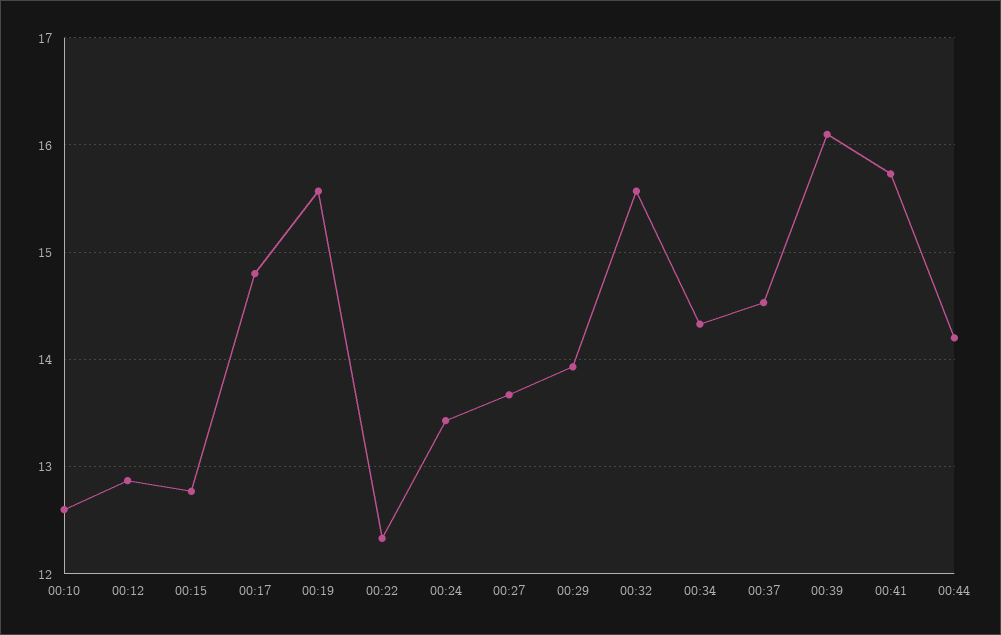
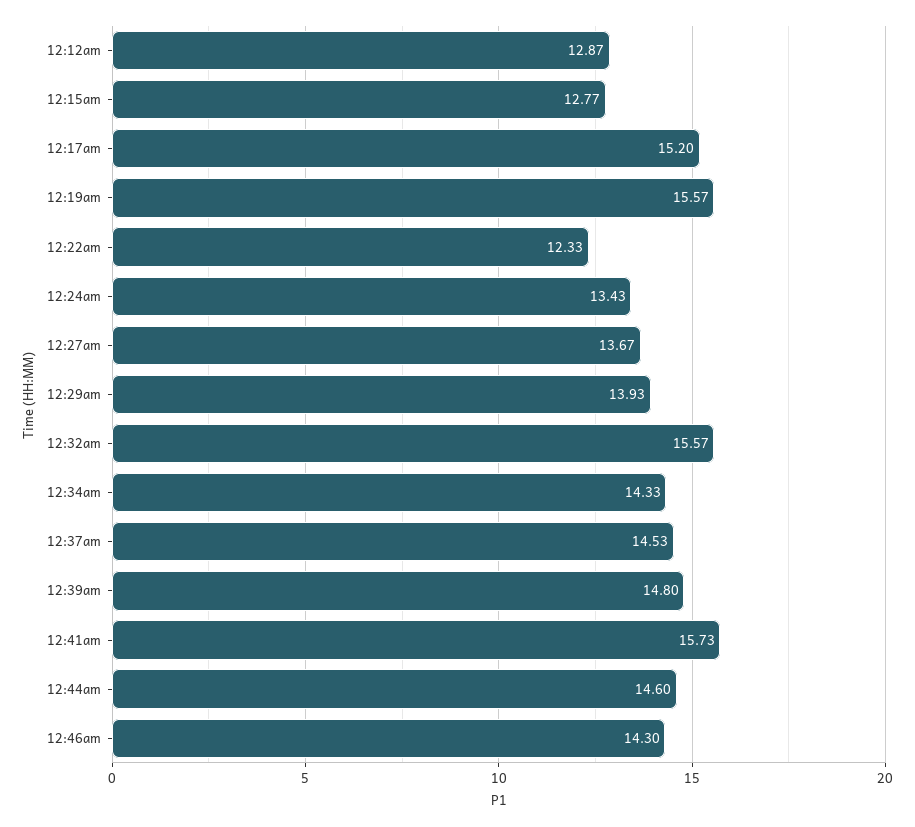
00:10: 12.6 -> none
00:17: 14.8 -> 15.2
00:39: 16.1 -> 14.8
00:44: 14.2 -> 14.6
12:46am: none -> 14.3

